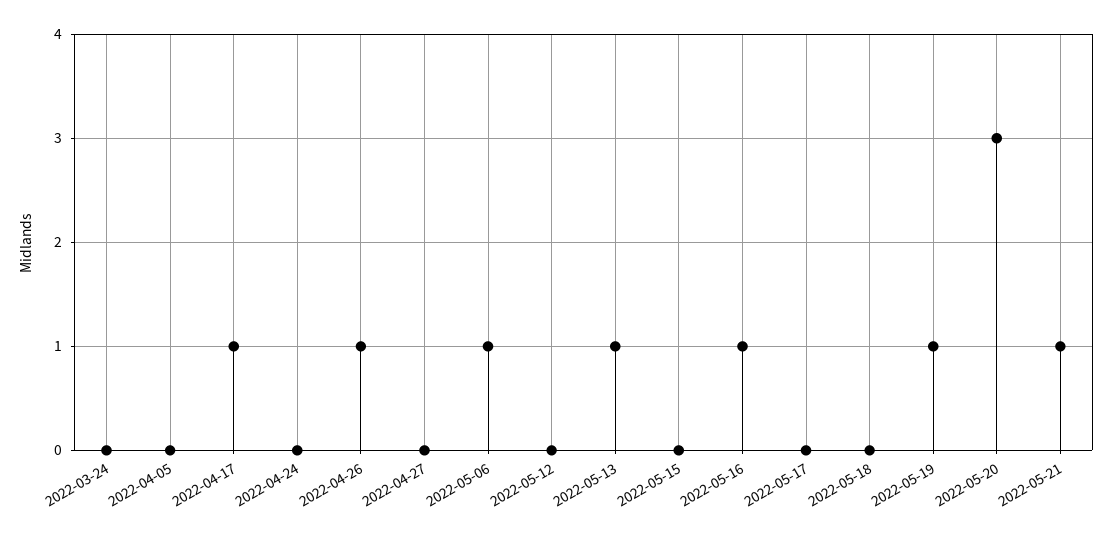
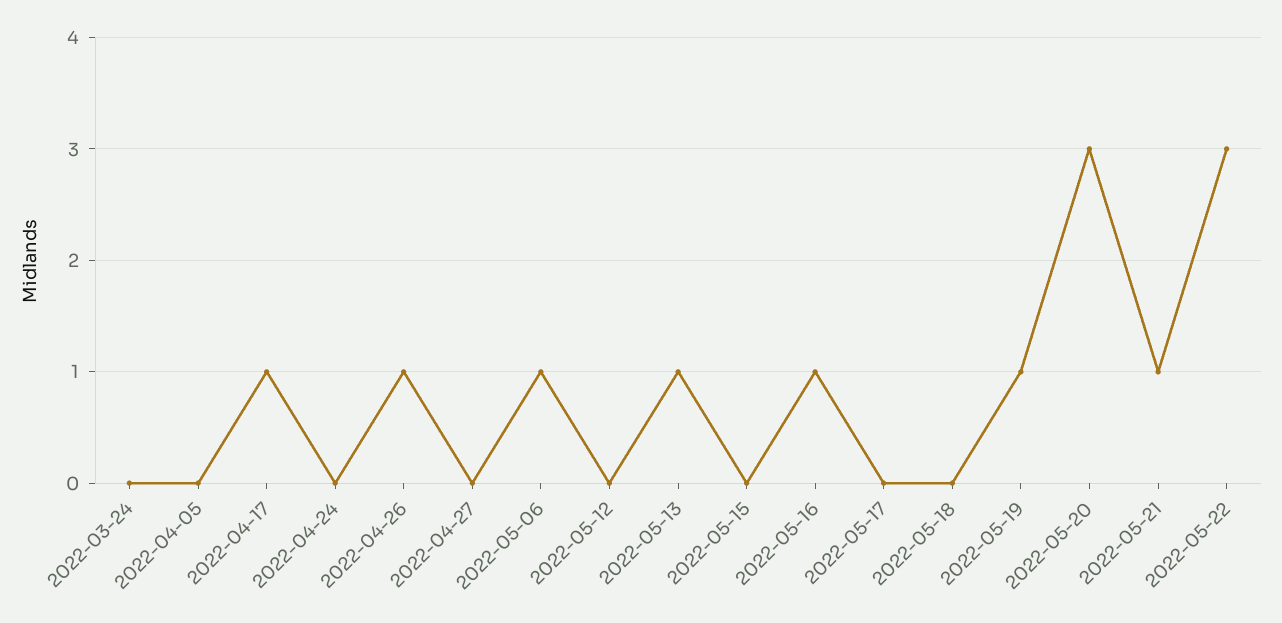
2022-05-22: none -> 3

